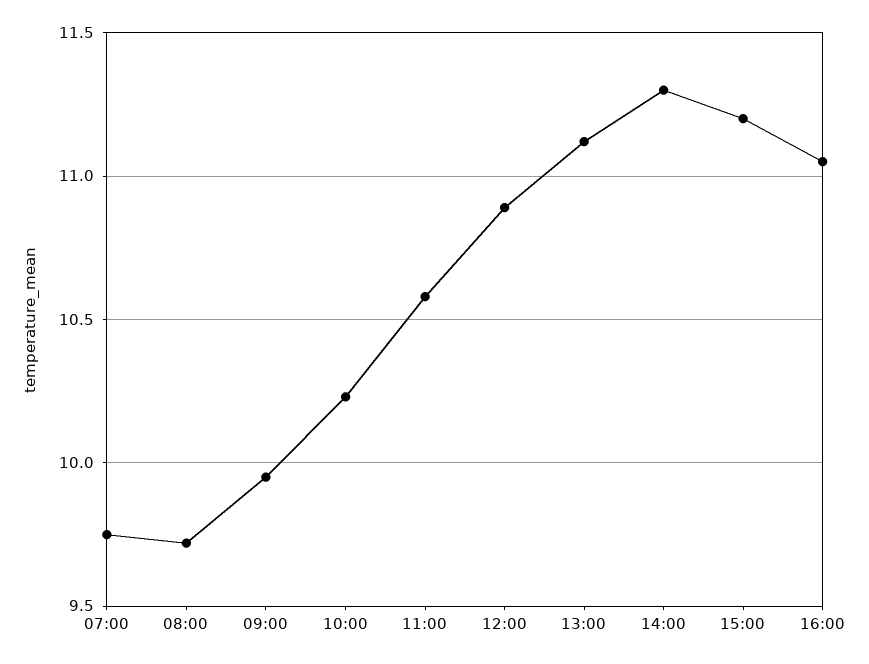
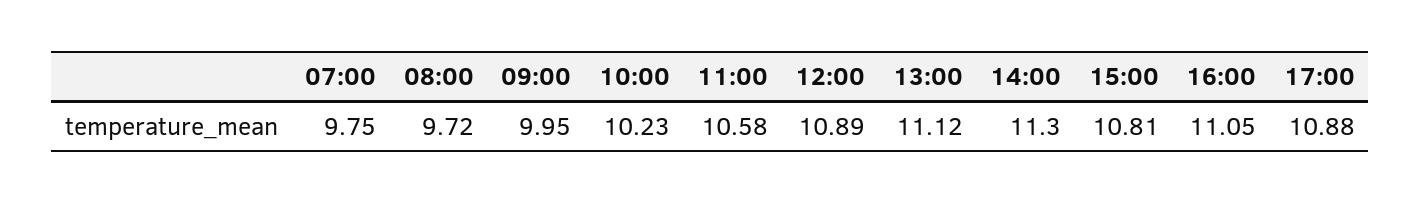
15:00: 11.2 -> 10.81
17:00: none -> 10.88

